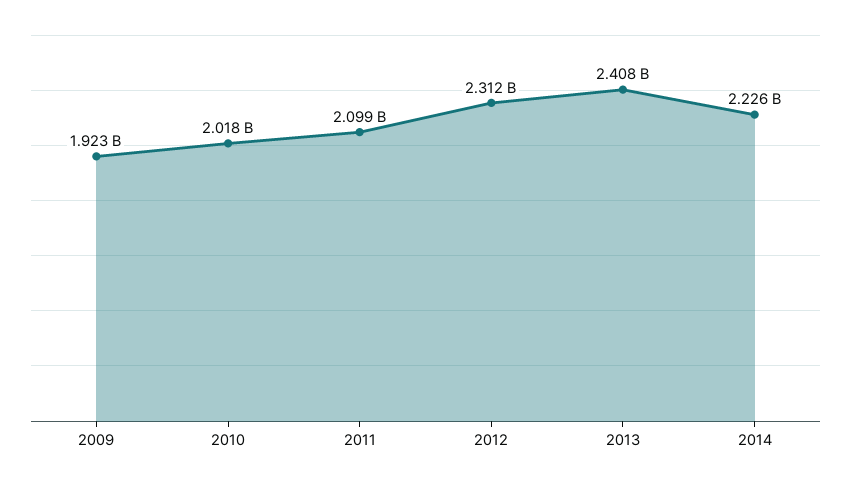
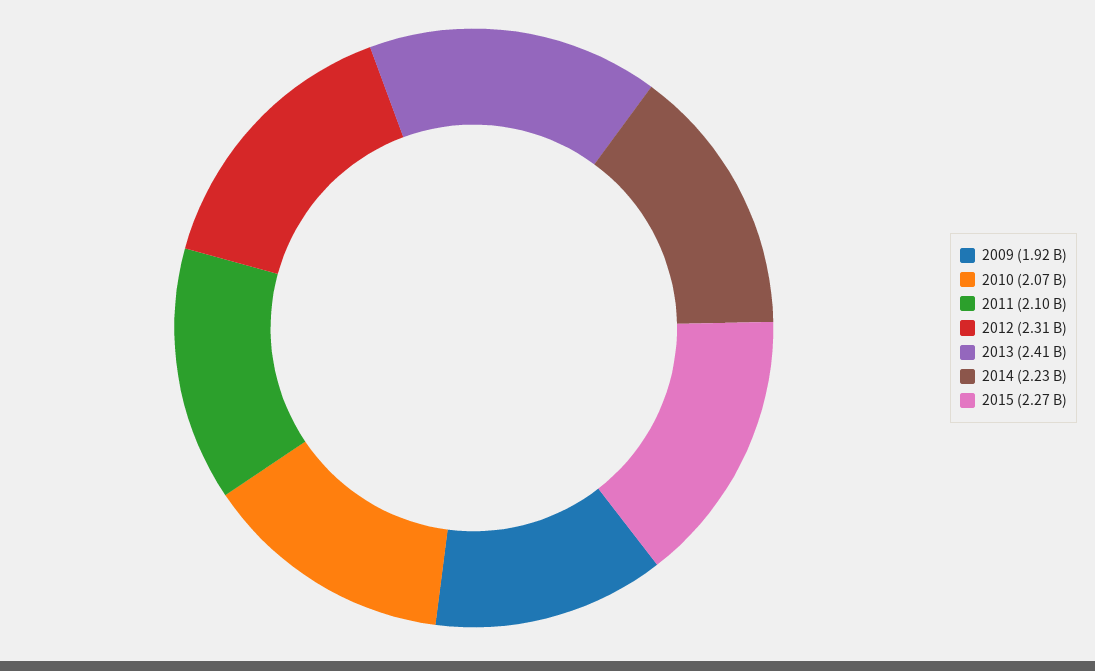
2010: 2018000000 -> 2070000000
2015: none -> 2270000000

